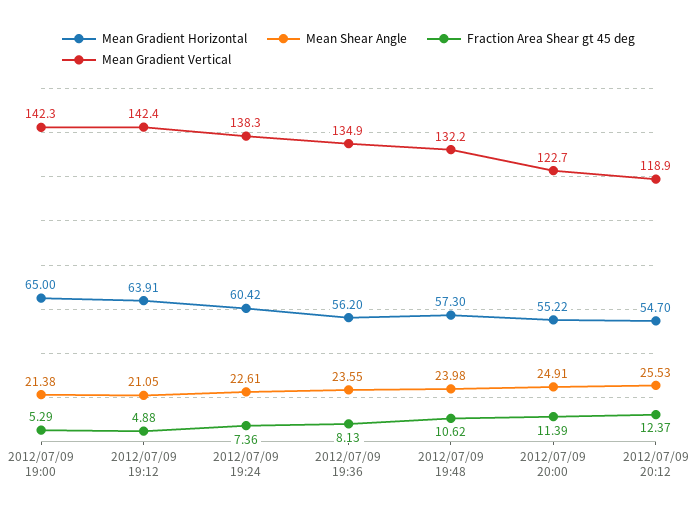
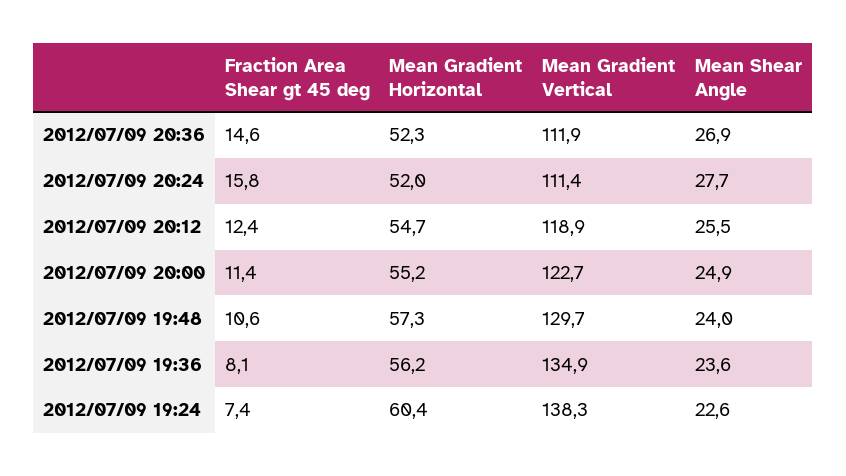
Mean Gradient Horizontal, 2012/07/09 19:00: 65 -> none
Mean Shear Angle, 2012/07/09 19:00: 21.38 -> none
Fraction Area Shear gt 45 deg, 2012/07/09 19:00: 5.29 -> none
Mean Gradient Vertical, 2012/07/09 19:00: 142.3 -> none
Mean Gradient Horizontal, 2012/07/09 19:12: 63.91 -> none
Mean Shear Angle, 2012/07/09 19:12: 21.05 -> none
Fraction Area Shear gt 45 deg, 2012/07/09 19:12: 4.88 -> none
Mean Gradient Vertical, 2012/07/09 19:12: 142.4 -> none
Mean Gradient Vertical, 2012/07/09 19:48: 132.2 -> 129.7
Fraction Area Shear gt 45 deg, 2012/07/09 20:36: none -> 14.6
Mean Gradient Horizontal, 2012/07/09 20:36: none -> 52.3
Mean Gradient Vertical, 2012/07/09 20:36: none -> 111.9
Mean Shear Angle, 2012/07/09 20:36: none -> 26.9
Fraction Area Shear gt 45 deg, 2012/07/09 20:24: none -> 15.8
Mean Gradient Horizontal, 2012/07/09 20:24: none -> 52
Mean Gradient Vertical, 2012/07/09 20:24: none -> 111.4
Mean Shear Angle, 2012/07/09 20:24: none -> 27.7

